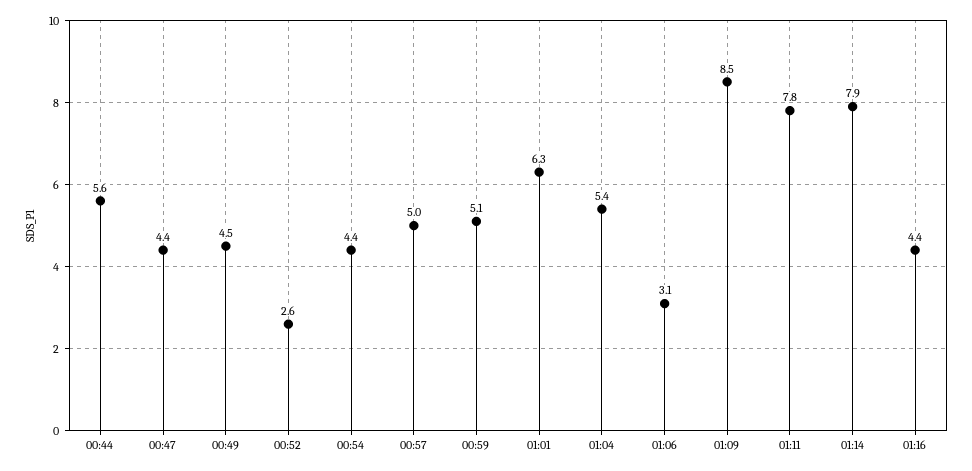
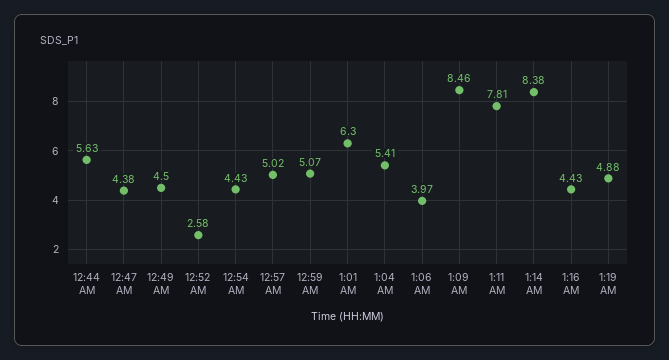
01:06: 3.1 -> 3.97
01:14: 7.9 -> 8.38
1:19 AM: none -> 4.88

